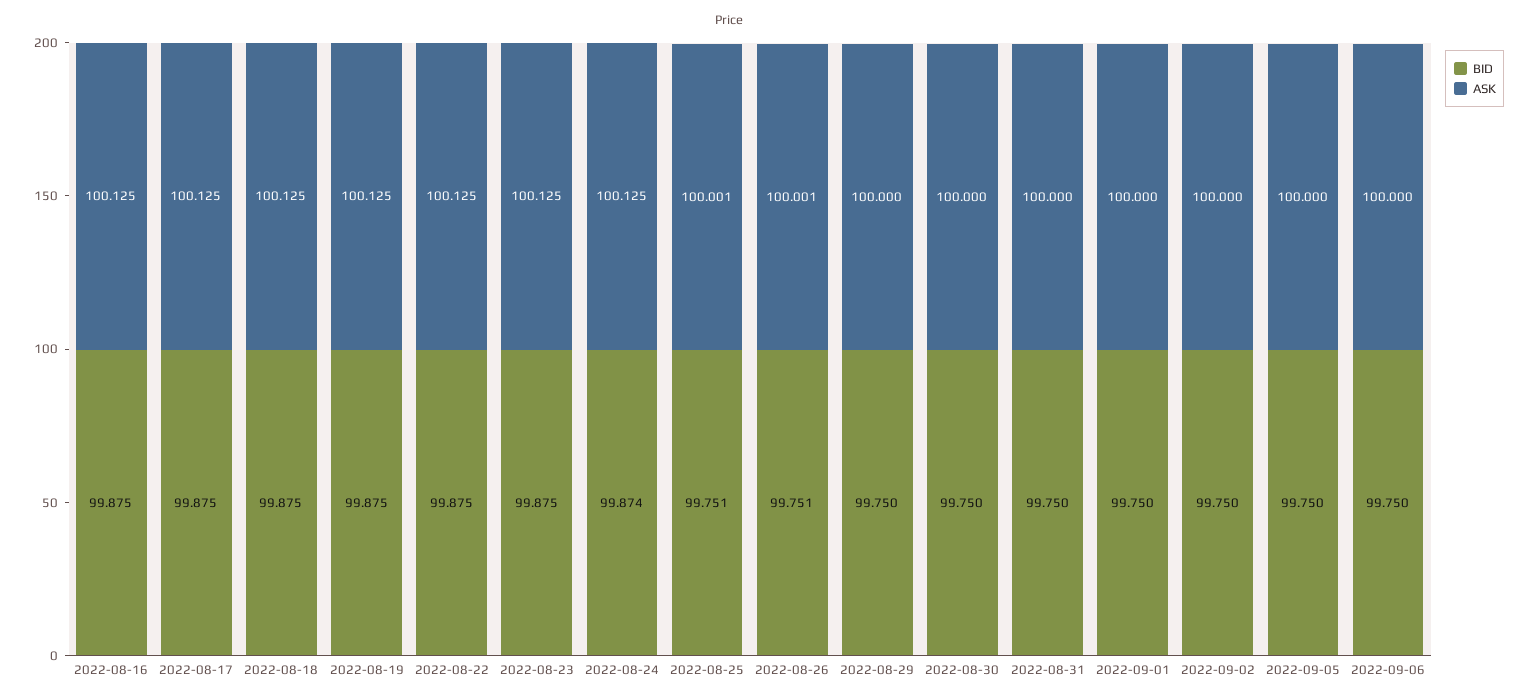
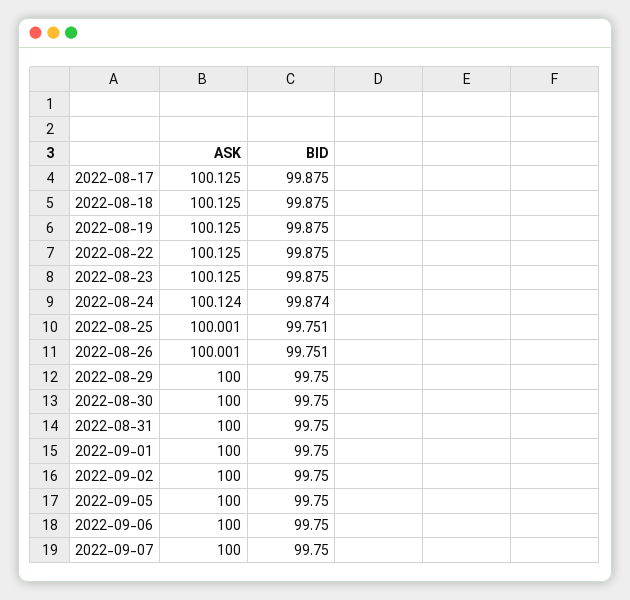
BID, 2022-08-16: 99.875 -> none
ASK, 2022-08-16: 100.125 -> none
ASK, 2022-08-24: 100.125 -> 100.124
ASK, 2022-09-07: none -> 100
BID, 2022-09-07: none -> 99.75

